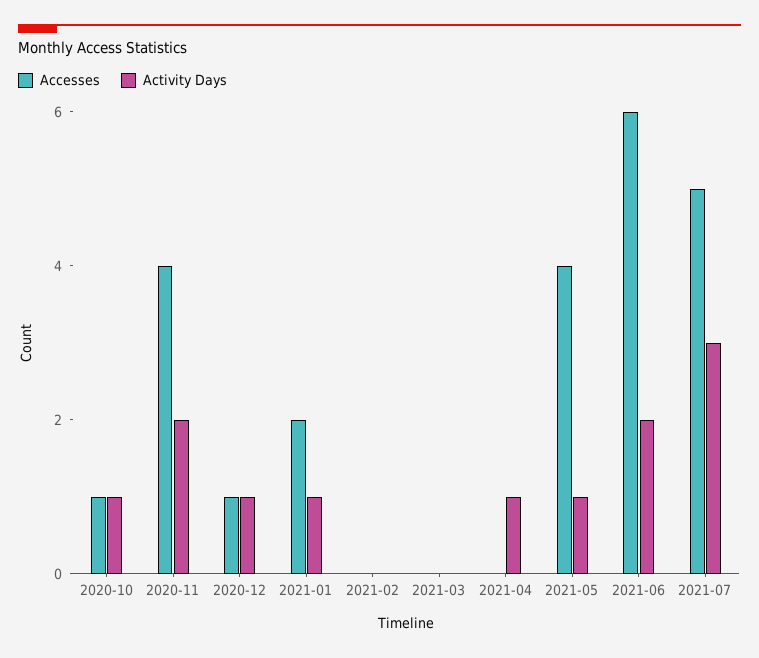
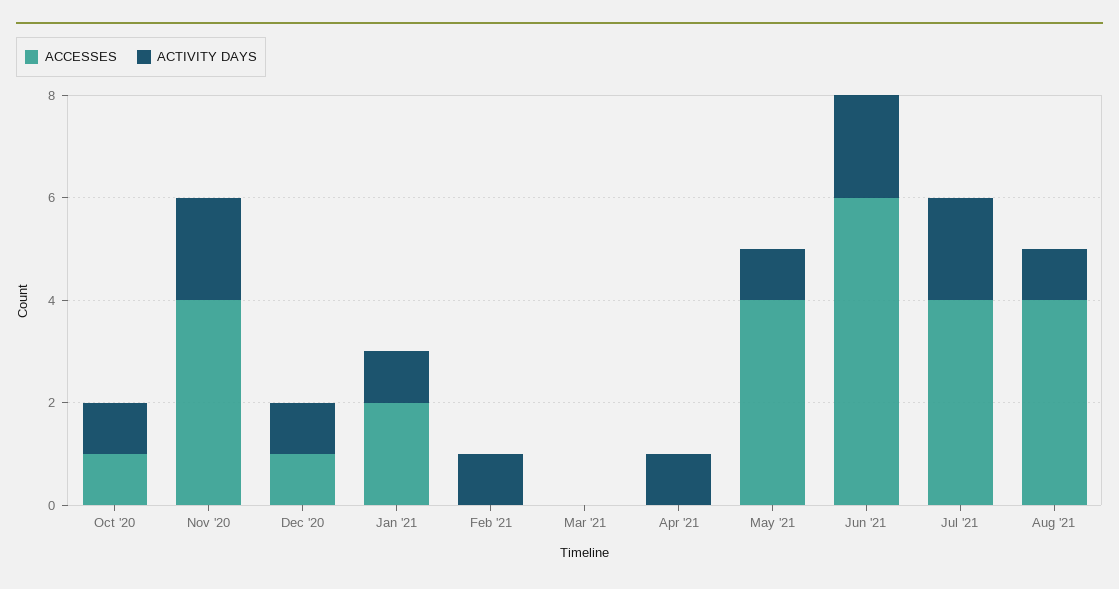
Activity Days, 2021-02: 0 -> 1
Accesses, 2021-07: 5 -> 4
Activity Days, 2021-07: 3 -> 2
Accesses, Aug '21: none -> 4
Activity Days, Aug '21: none -> 1

